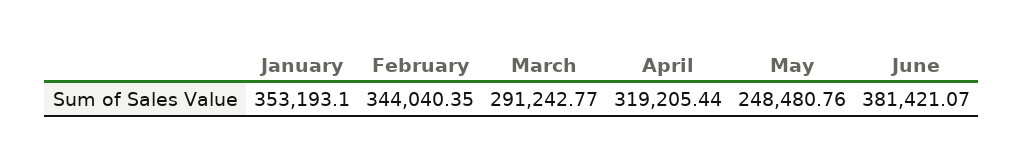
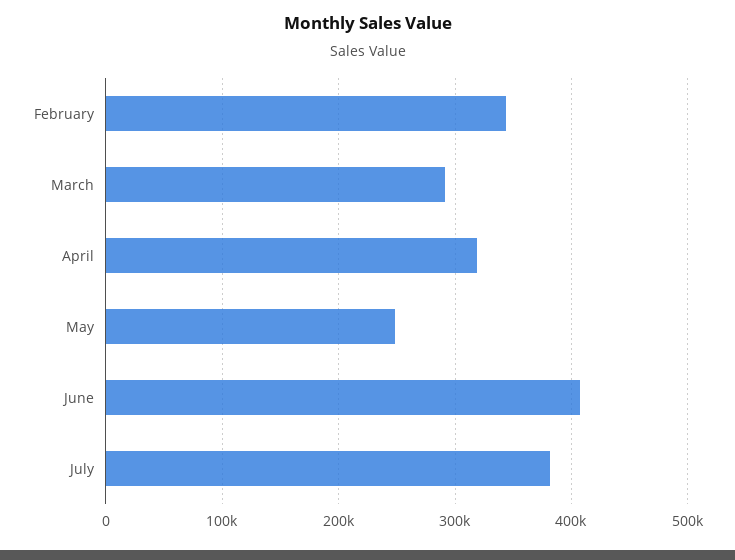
January: 353193.1 -> none
June: 381421.07 -> 410000
July: none -> 380000

